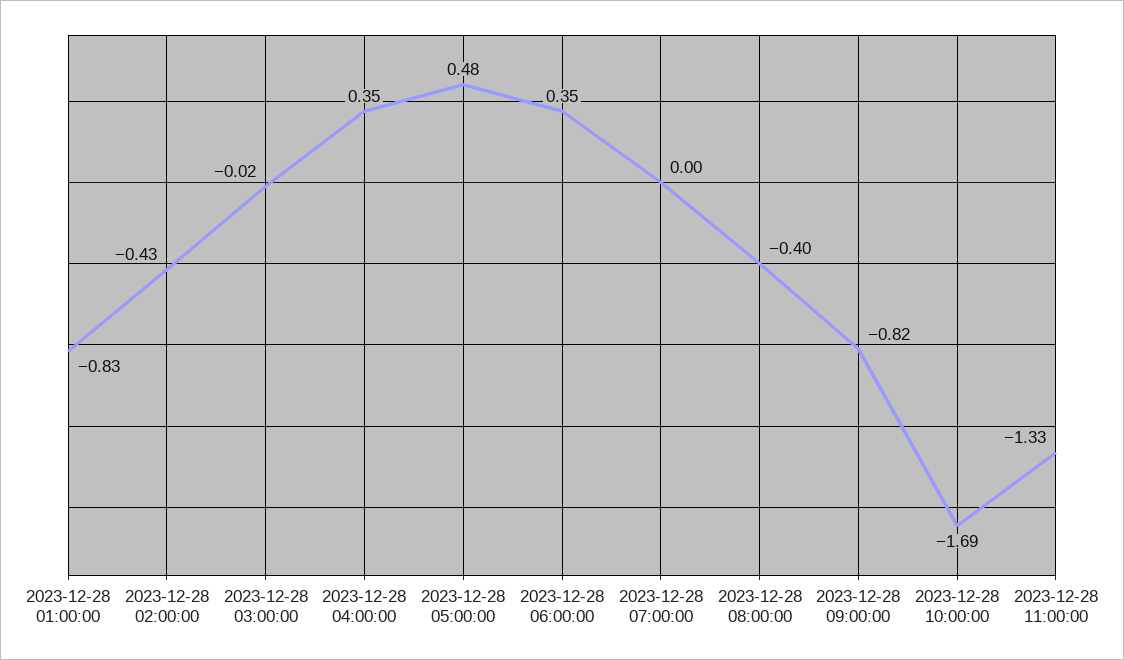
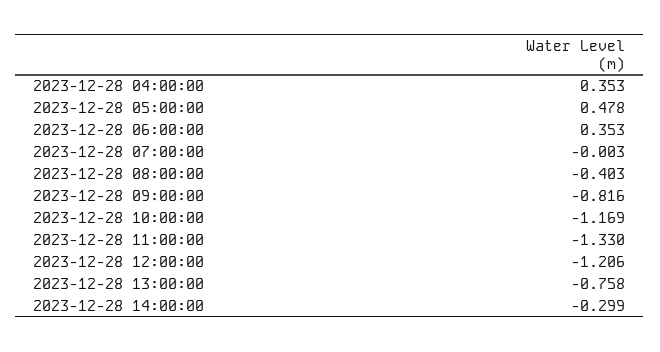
2023-12-28 01:00:00: -0.83 -> none
2023-12-28 02:00:00: -0.43 -> none
2023-12-28 03:00:00: -0.02 -> none
2023-12-28 10:00:00: -1.69 -> -1.169
2023-12-28 12:00:00: none -> -1.206
2023-12-28 13:00:00: none -> -0.758
2023-12-28 14:00:00: none -> -0.299

